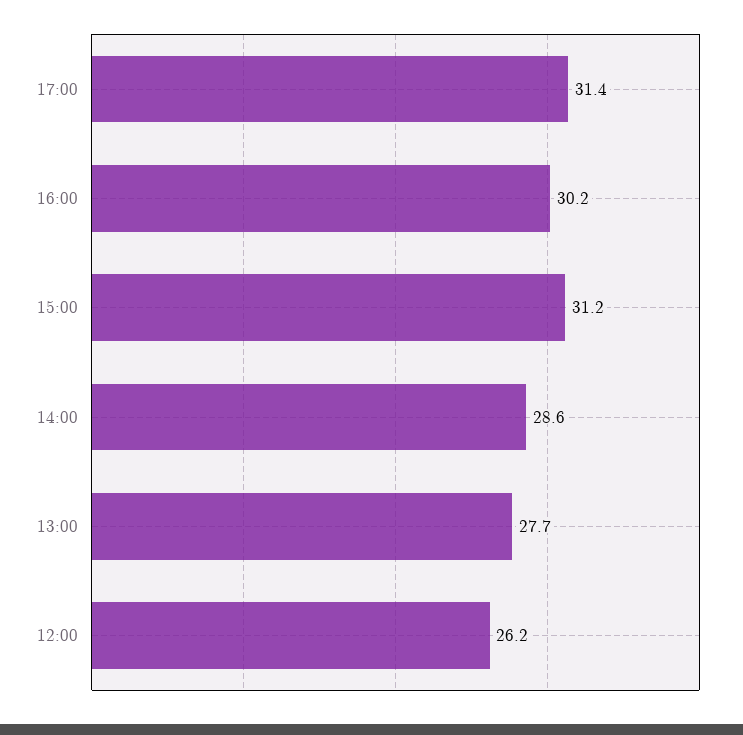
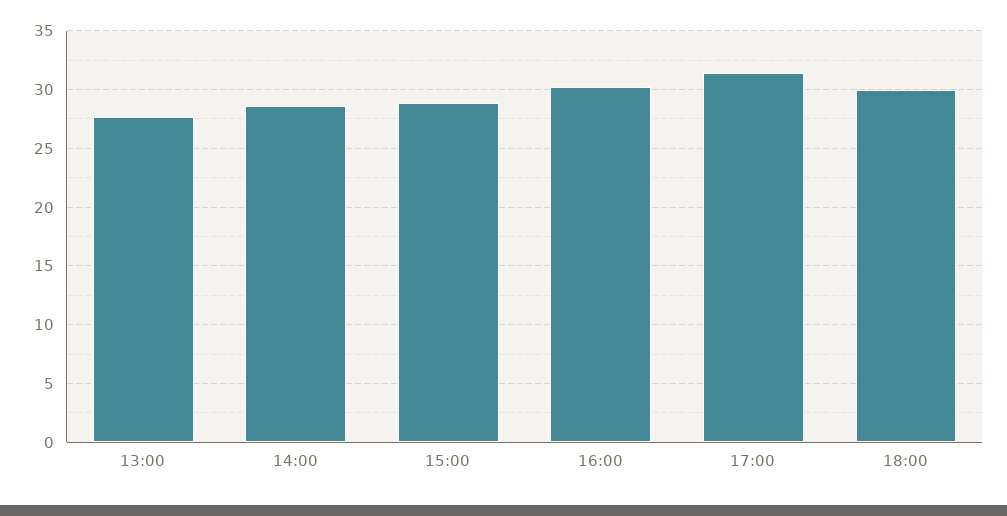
15:00: 31.2 -> 29
12:00: 26.2 -> none
18:00: none -> 30

